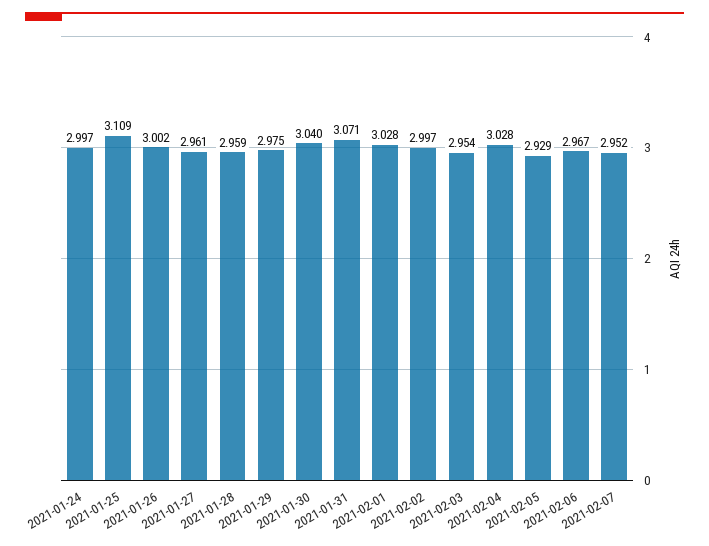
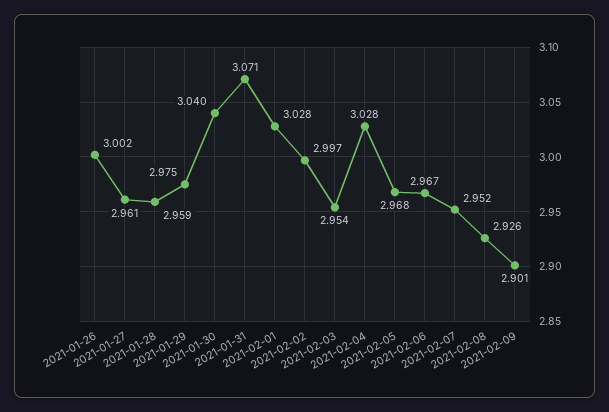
2021-01-24: 2.997 -> none
2021-01-25: 3.109 -> none
2021-02-05: 2.929 -> 2.968
2021-02-08: none -> 2.926
2021-02-09: none -> 2.901

